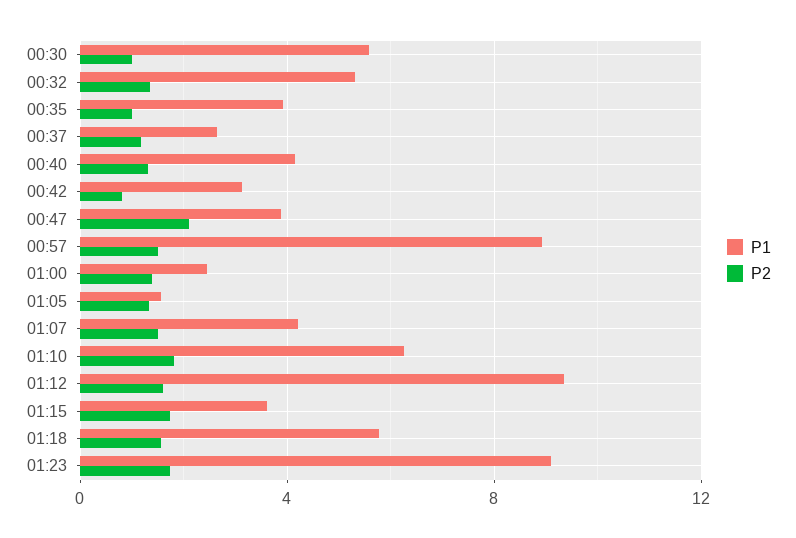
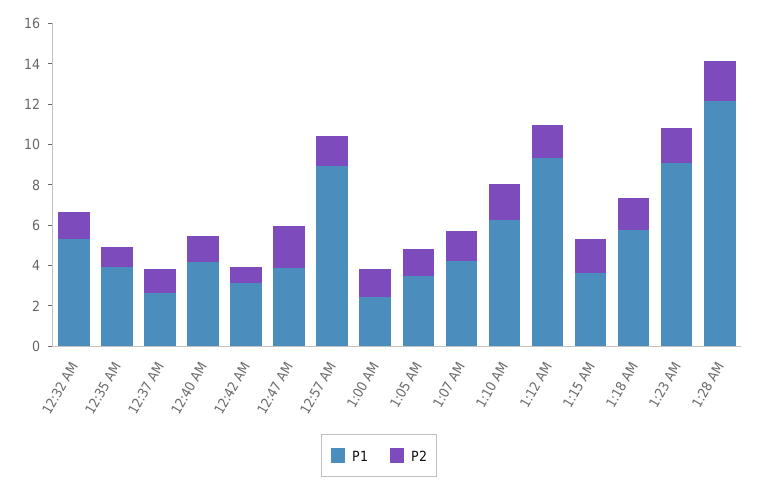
P1, 00:30: 5.5 -> none
P2, 00:30: 1 -> none
P1, 01:05: 1.5 -> 3.5
P1, 1:28 AM: none -> 12
P2, 1:28 AM: none -> 2

